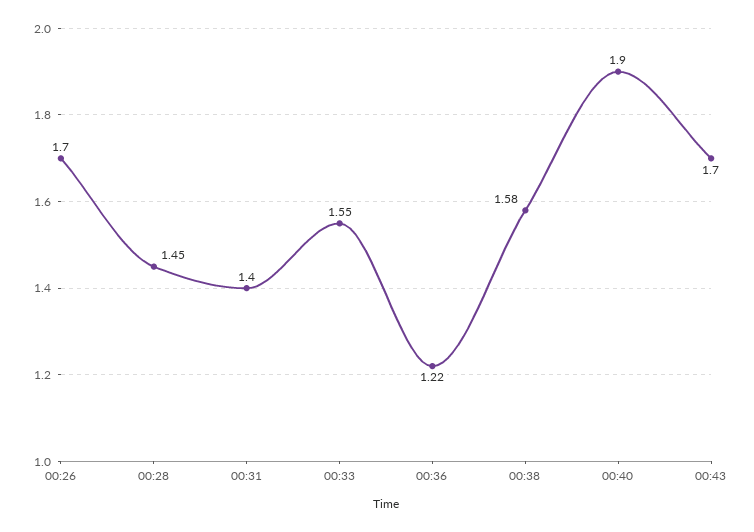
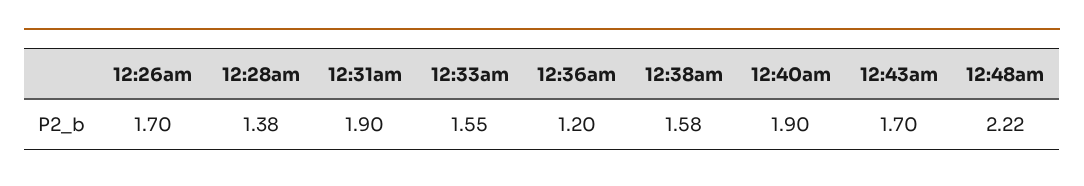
00:28: 1.45 -> 1.38
00:31: 1.4 -> 1.9
00:36: 1.22 -> 1.2
12:48am: none -> 2.22

